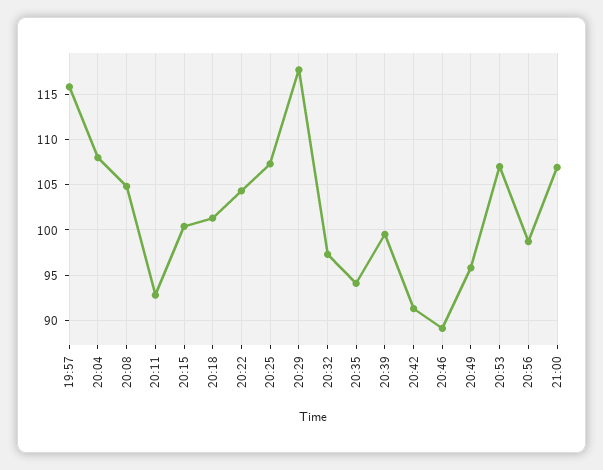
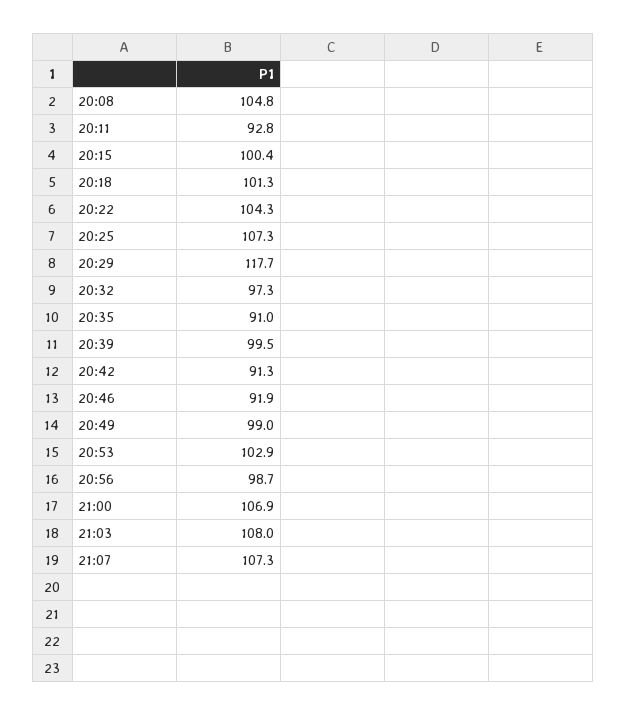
19:57: 116 -> none
20:04: 108 -> none
20:35: 94 -> 91
20:46: 89 -> 91.9
20:49: 96 -> 99
20:53: 107 -> 102.9
21:03: none -> 108
21:07: none -> 107.3

